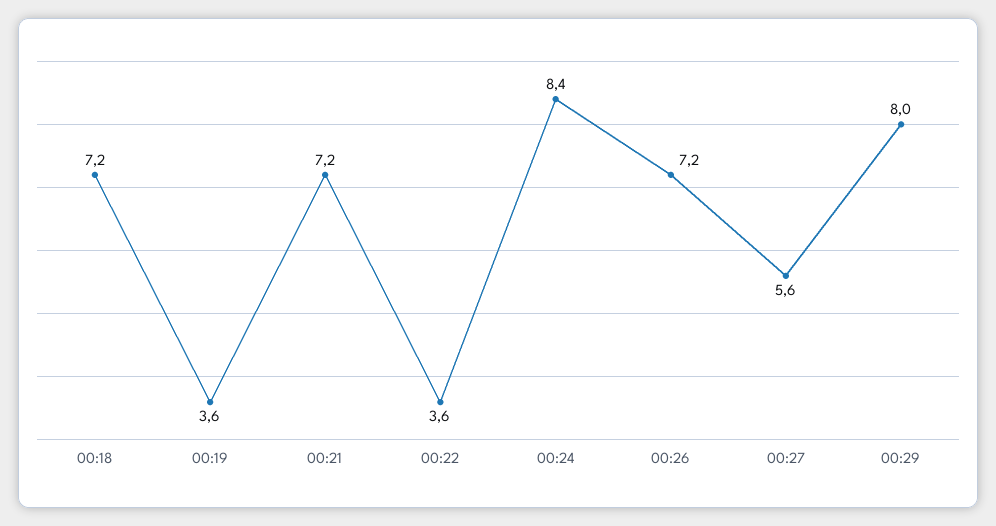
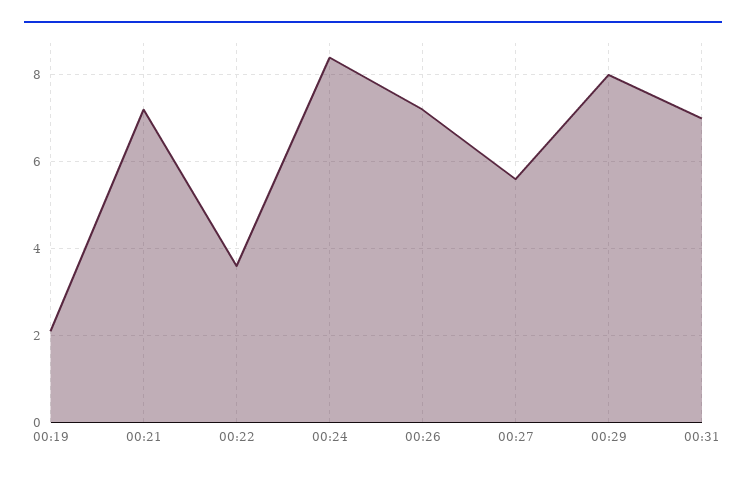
00:18: 7.2 -> none
00:19: 3.6 -> 2
00:31: none -> 7

